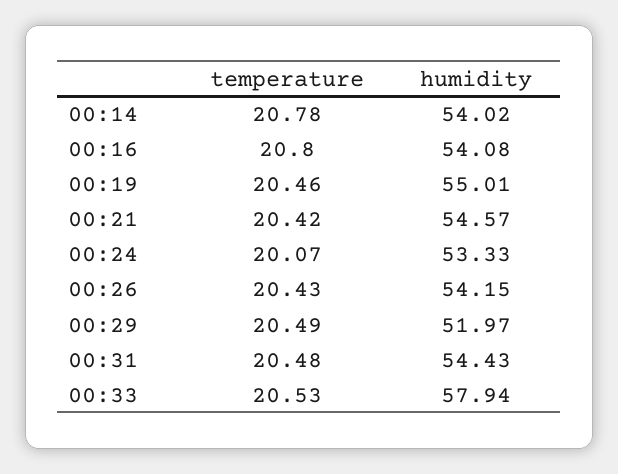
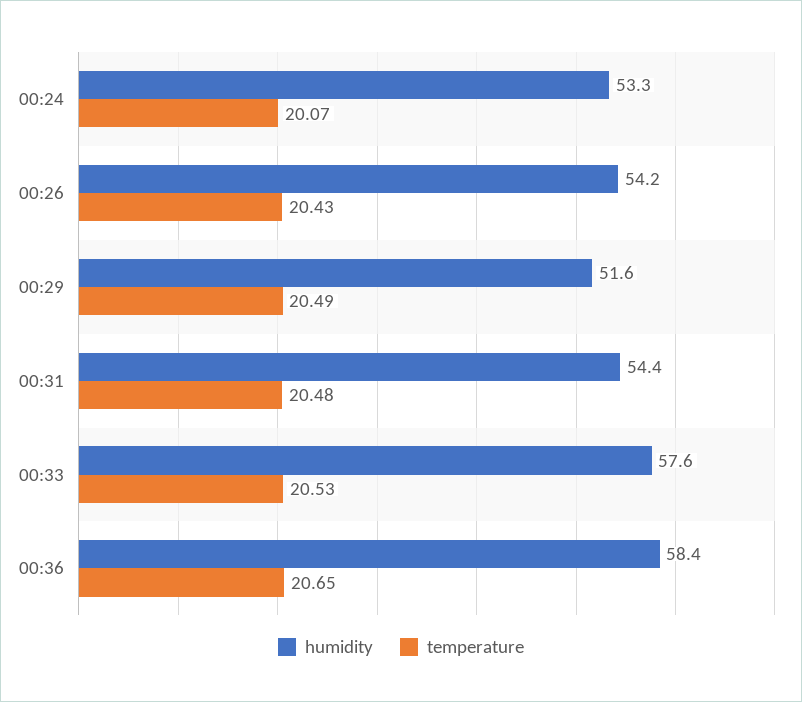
temperature, 00:14: 20.78 -> none
humidity, 00:14: 54.02 -> none
temperature, 00:16: 20.8 -> none
humidity, 00:16: 54.08 -> none
temperature, 00:19: 20.46 -> none
humidity, 00:19: 55.01 -> none
temperature, 00:21: 20.42 -> none
humidity, 00:21: 54.57 -> none
humidity, 00:29: 51.97 -> 51.6
humidity, 00:33: 57.94 -> 57.6
humidity, 00:36: none -> 58.4
temperature, 00:36: none -> 20.65

